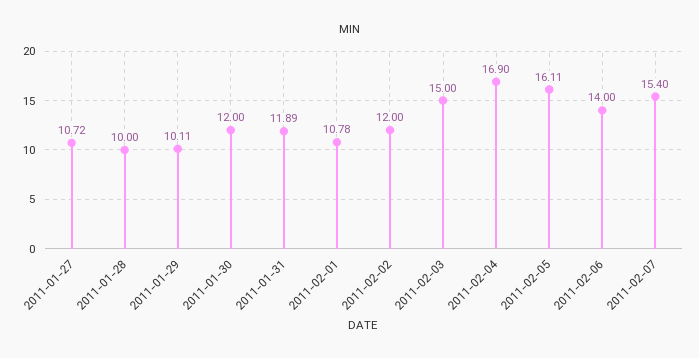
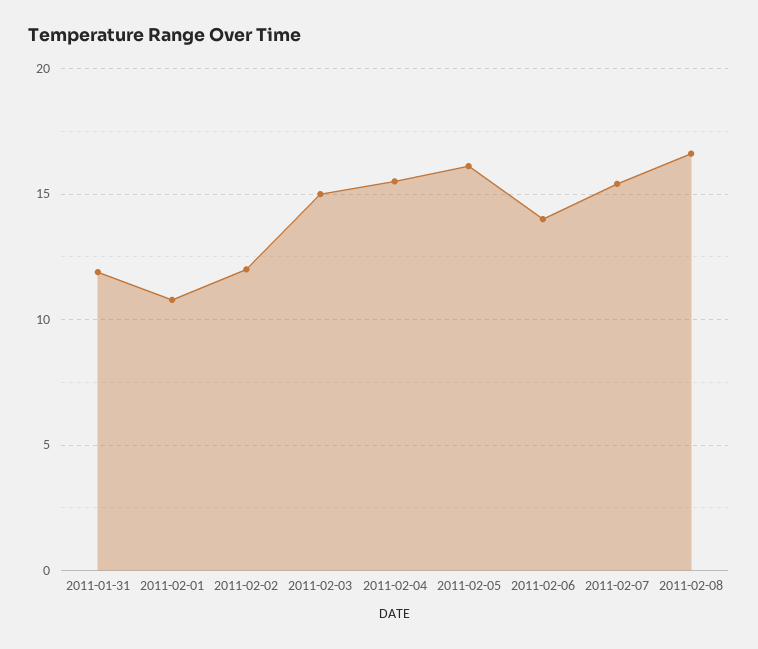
2011-01-27: 10.72 -> none
2011-01-28: 10 -> none
2011-01-29: 10.11 -> none
2011-01-30: 12 -> none
2011-02-04: 16.9 -> 15.5
2011-02-08: none -> 16.5

